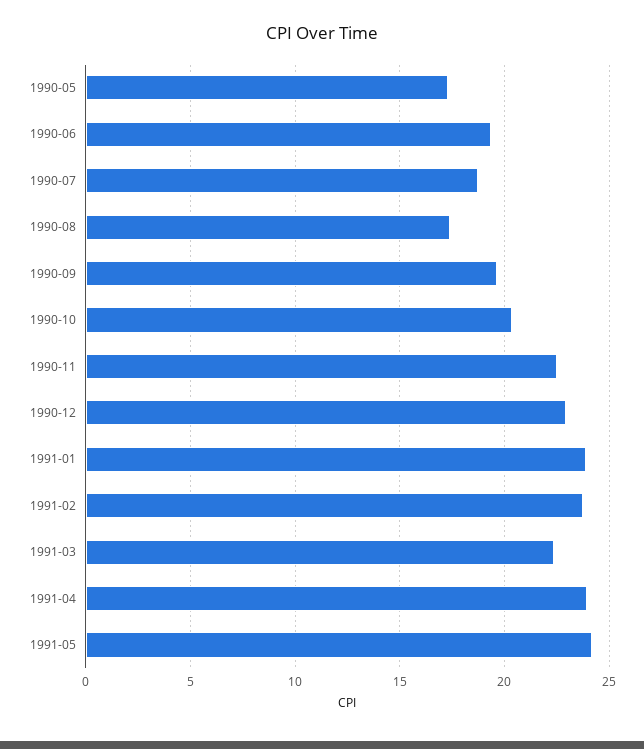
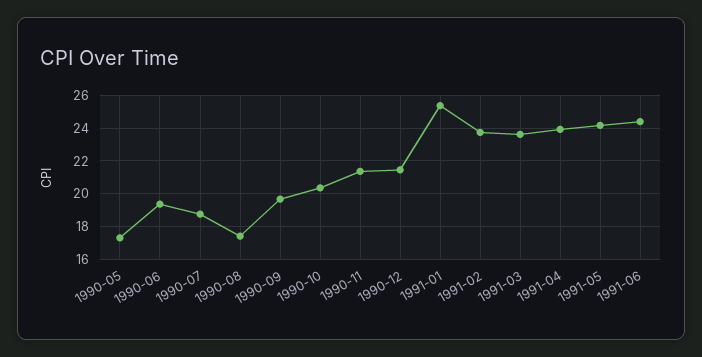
1990-11: 22.5 -> 21.5
1990-12: 23 -> 21.5
1991-01: 24 -> 25.5
1991-03: 22.5 -> 23.5
1991-06: none -> 24.5

